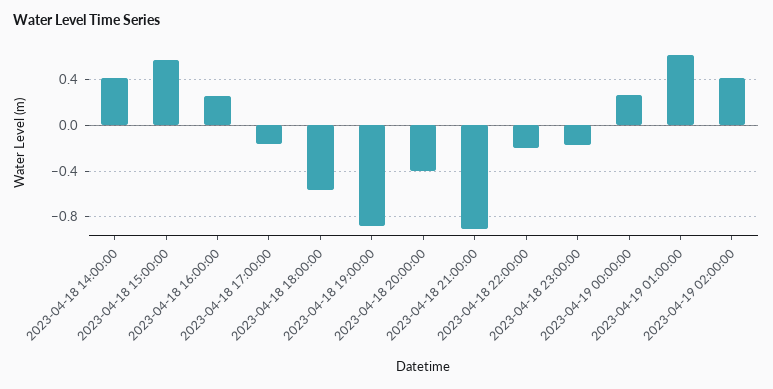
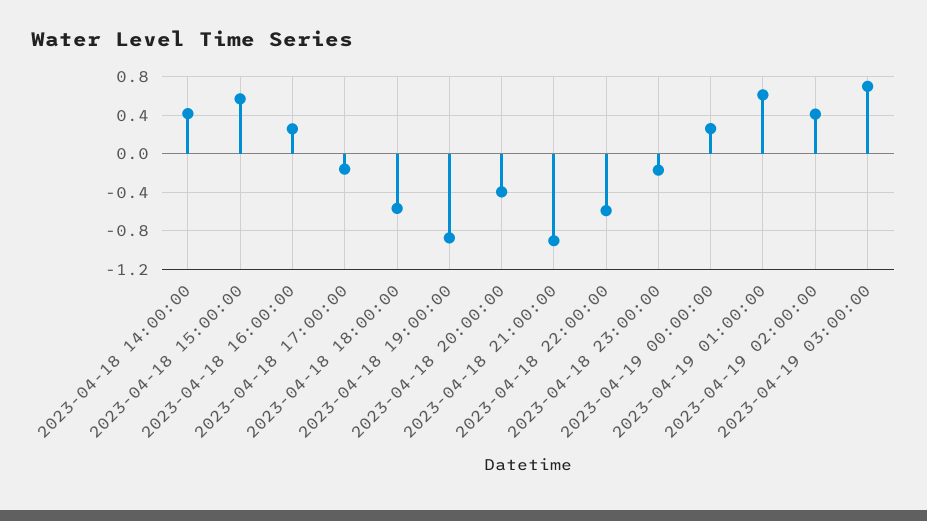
2023-04-18 22:00:00: -0.2 -> -0.6
2023-04-19 03:00:00: none -> 0.7

